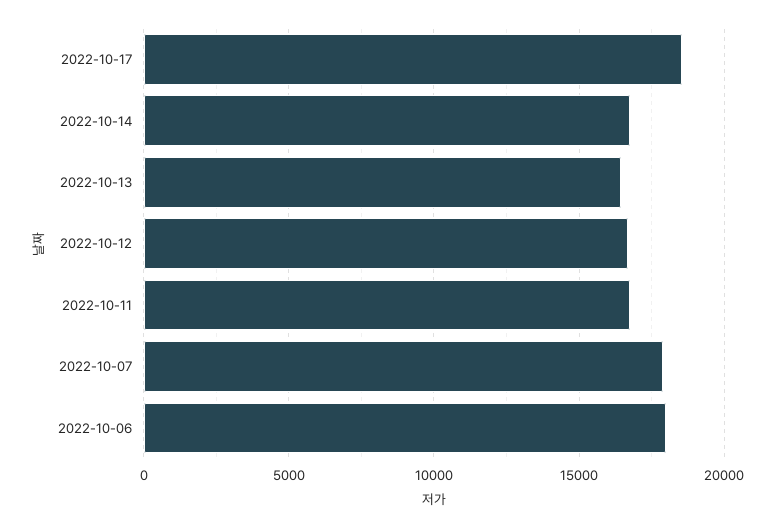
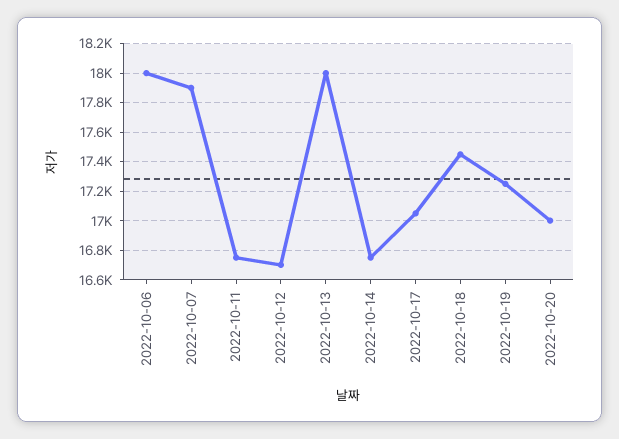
2022-10-17: 18500 -> 17050
2022-10-13: 16500 -> 18000
2022-10-18: none -> 17450
2022-10-19: none -> 17250
2022-10-20: none -> 17000

